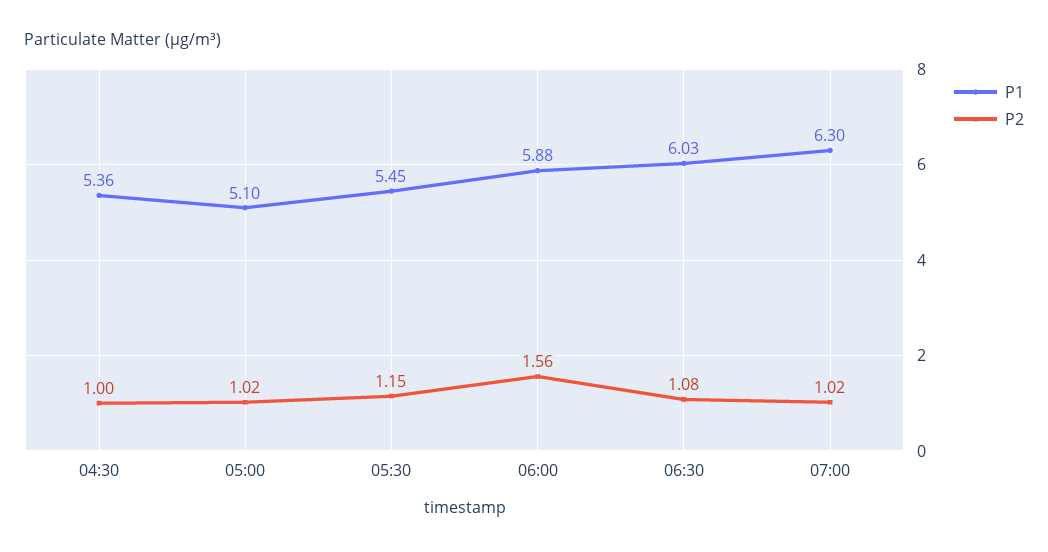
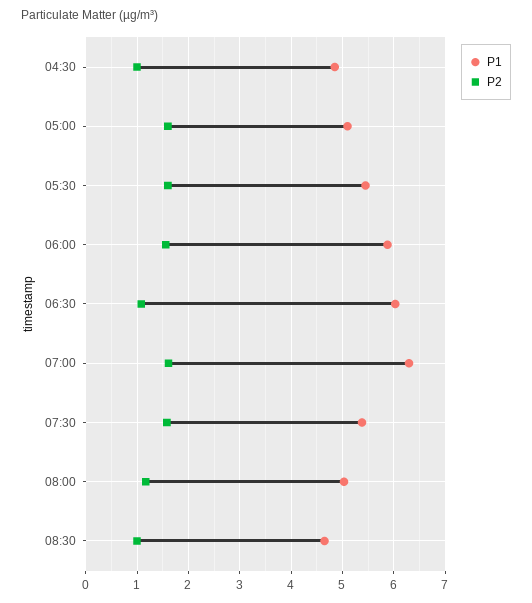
P1, 04:30: 5.36 -> 4.8
P2, 05:00: 1.02 -> 1.6
P2, 05:30: 1.15 -> 1.6
P2, 07:00: 1.02 -> 1.6
P1, 07:30: none -> 5.4
P2, 07:30: none -> 1.6
P1, 08:00: none -> 5
P2, 08:00: none -> 1.2
P1, 08:30: none -> 4.6
P2, 08:30: none -> 1

